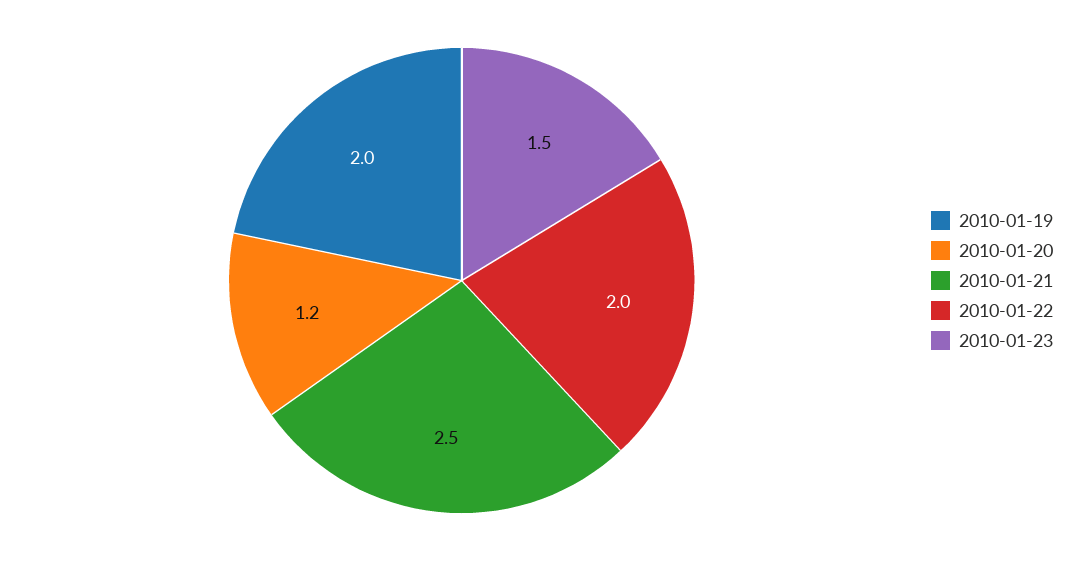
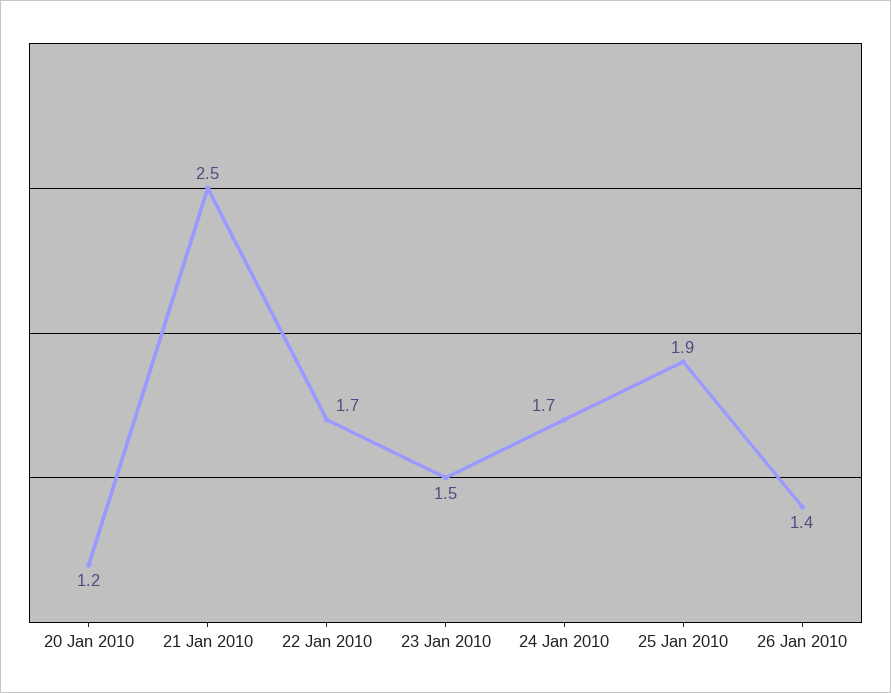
2010-01-19: 2 -> none
2010-01-22: 2 -> 1.7
24 Jan 2010: none -> 1.7
25 Jan 2010: none -> 1.9
26 Jan 2010: none -> 1.4

